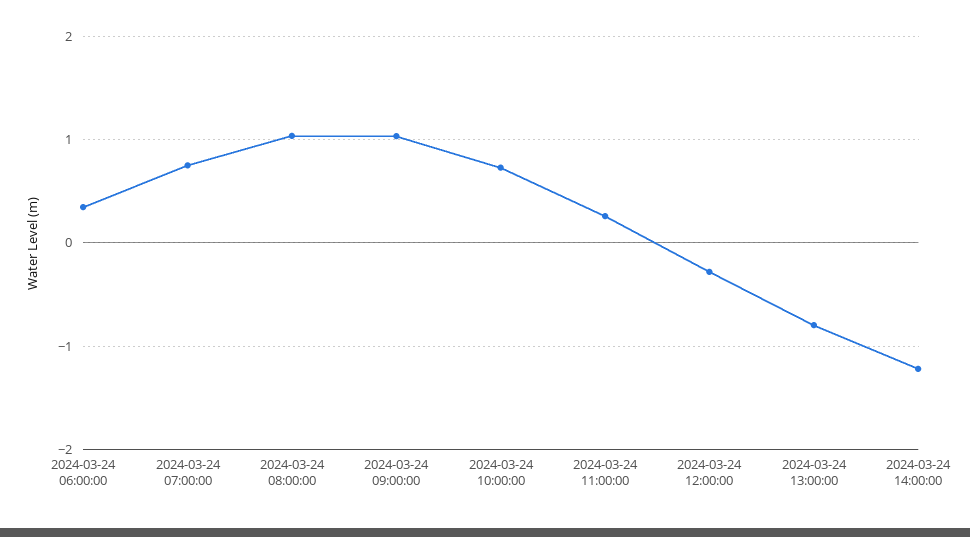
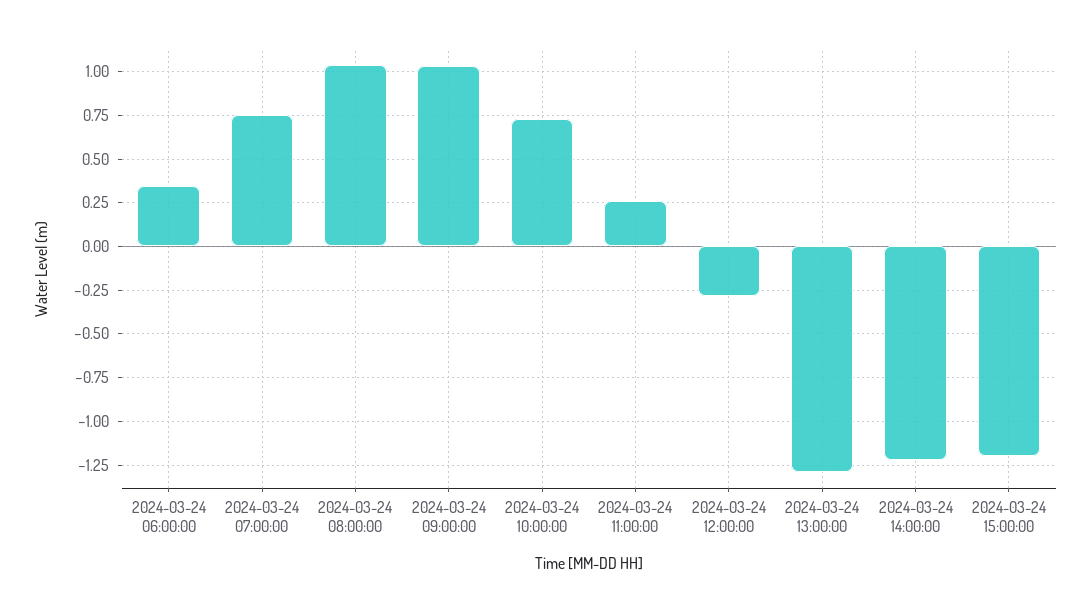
2024-03-24 13:00:00: -0.8 -> -1.3
2024-03-24 15:00:00: none -> -1.2

